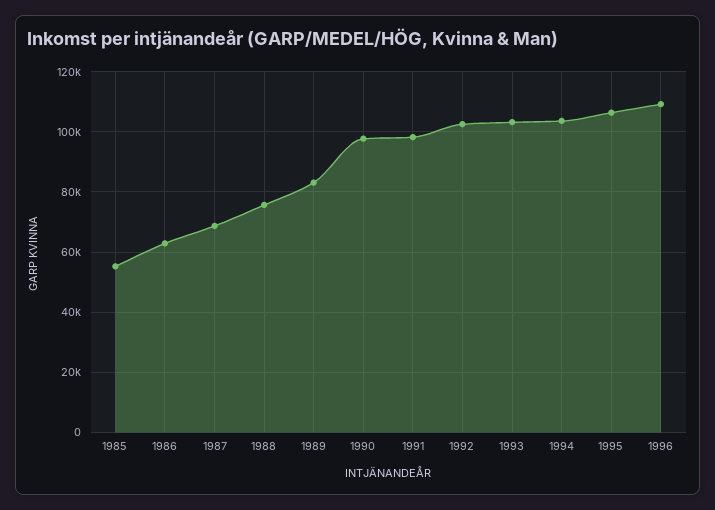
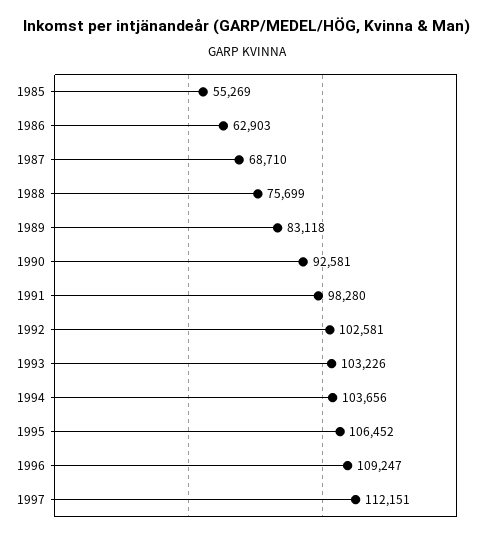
1990: 98000 -> 92581
1997: none -> 112151

